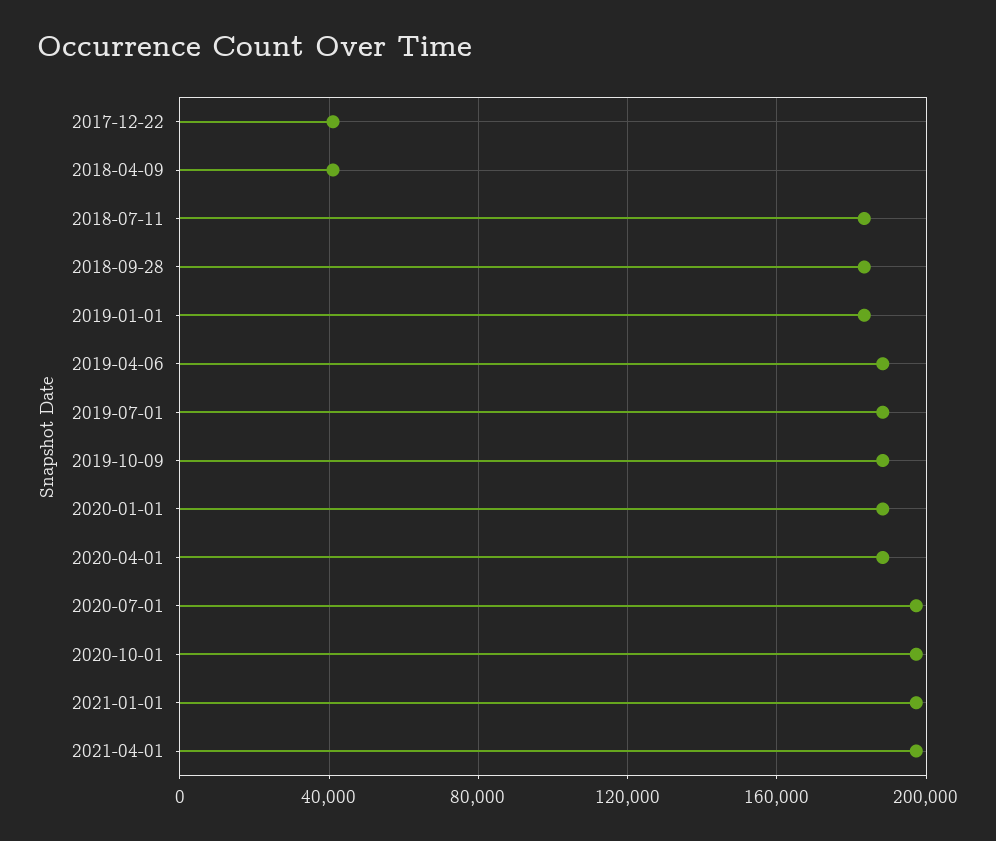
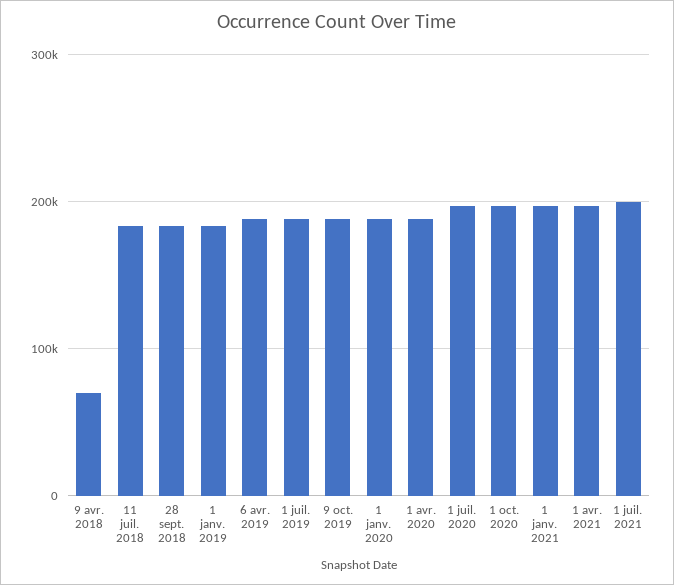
2017-12-22: 40000 -> none
2018-04-09: 40000 -> 70000
1 juil. 2021: none -> 200000

